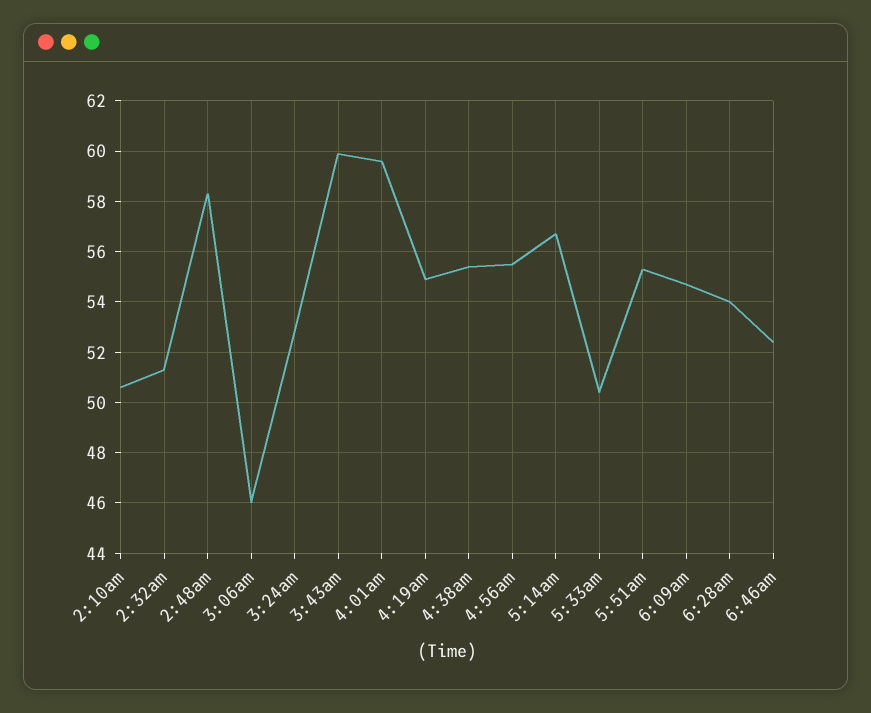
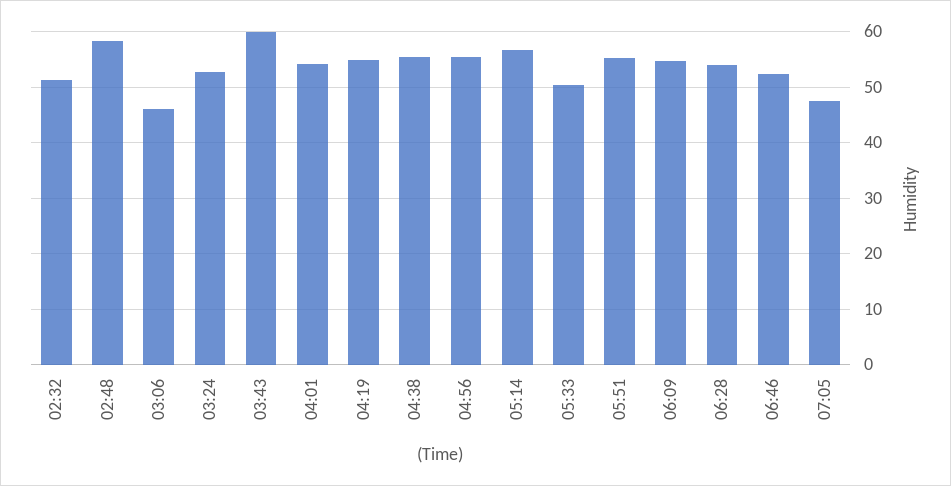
2:10am: 50.5 -> none
4:01am: 59.5 -> 54
07:05: none -> 48

